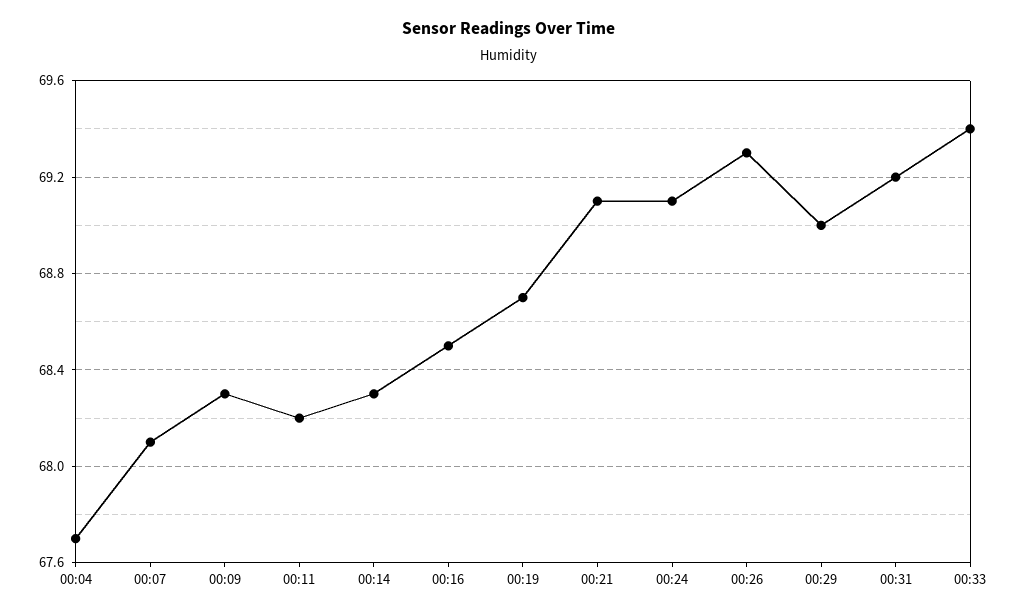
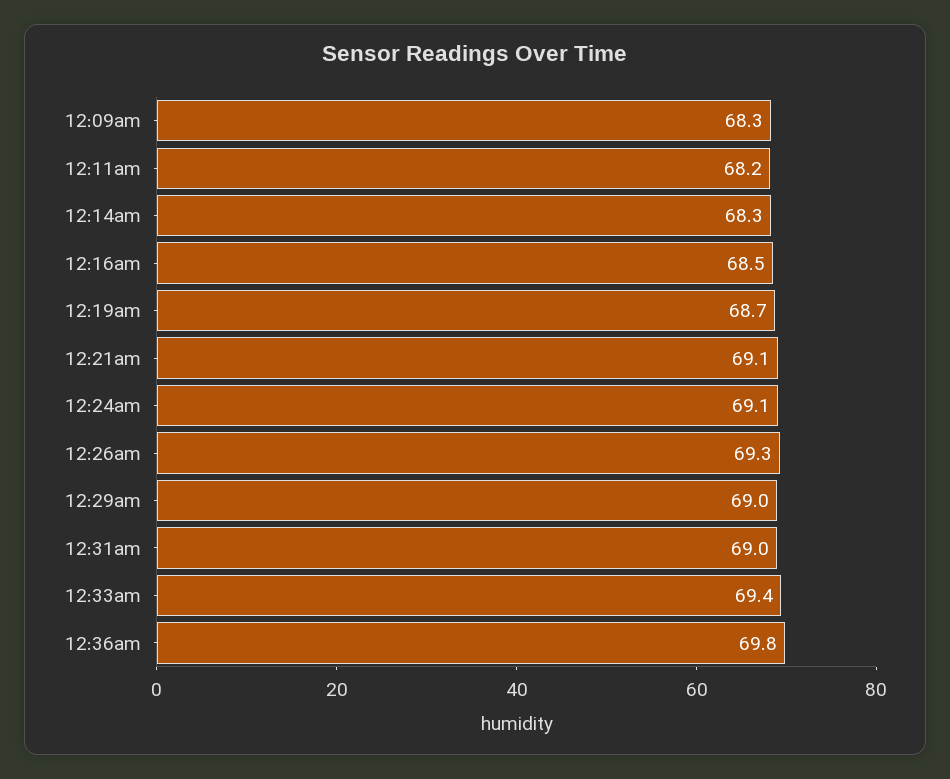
00:04: 67.7 -> none
00:07: 68.1 -> none
00:31: 69.2 -> 69
12:36am: none -> 69.8

